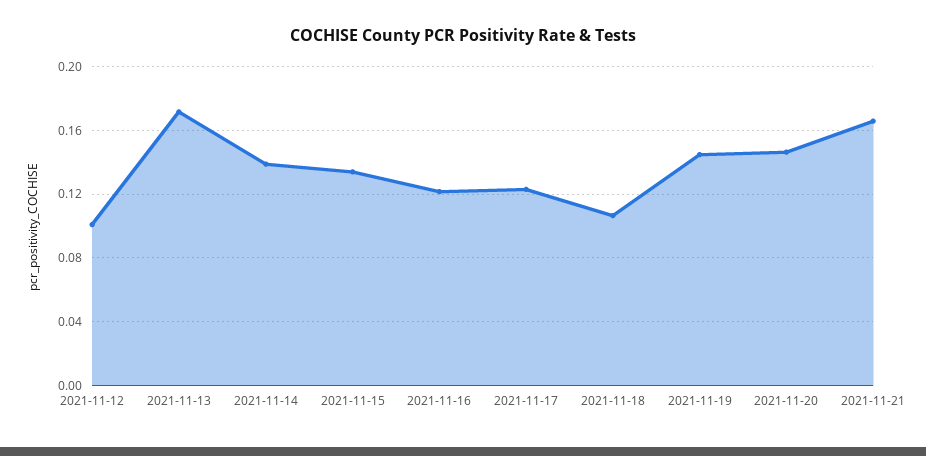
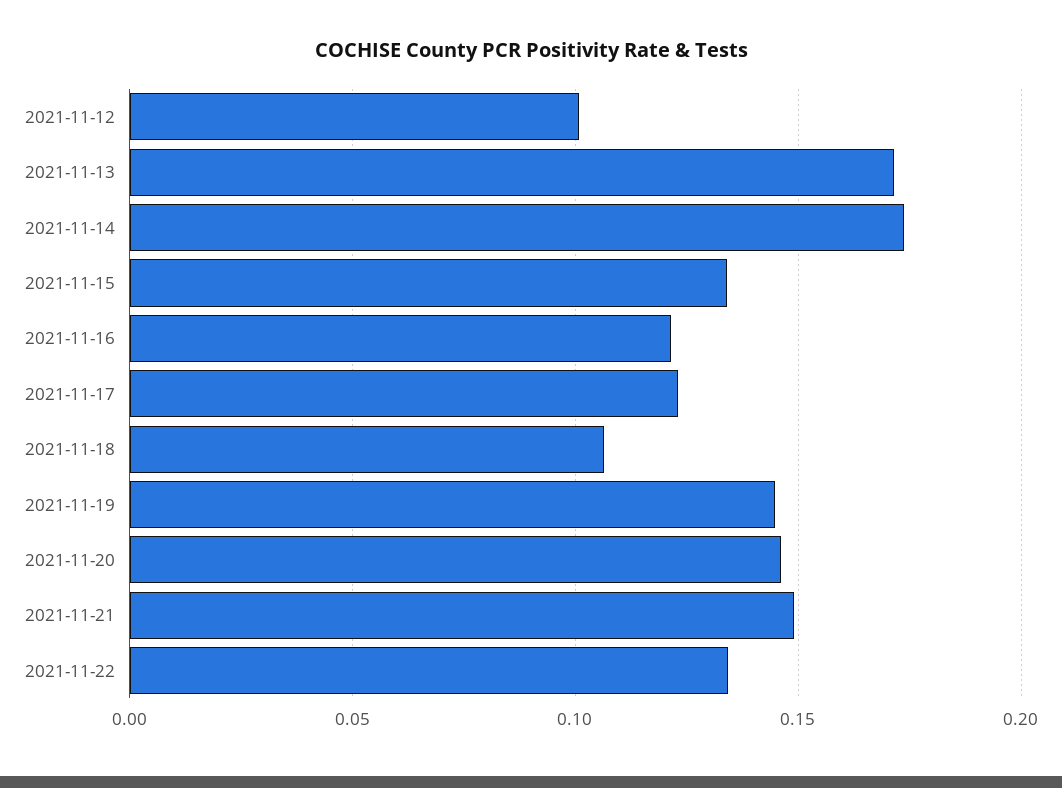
2021-11-14: 0.14 -> 0.175
2021-11-21: 0.165 -> 0.15
2021-11-22: none -> 0.135

